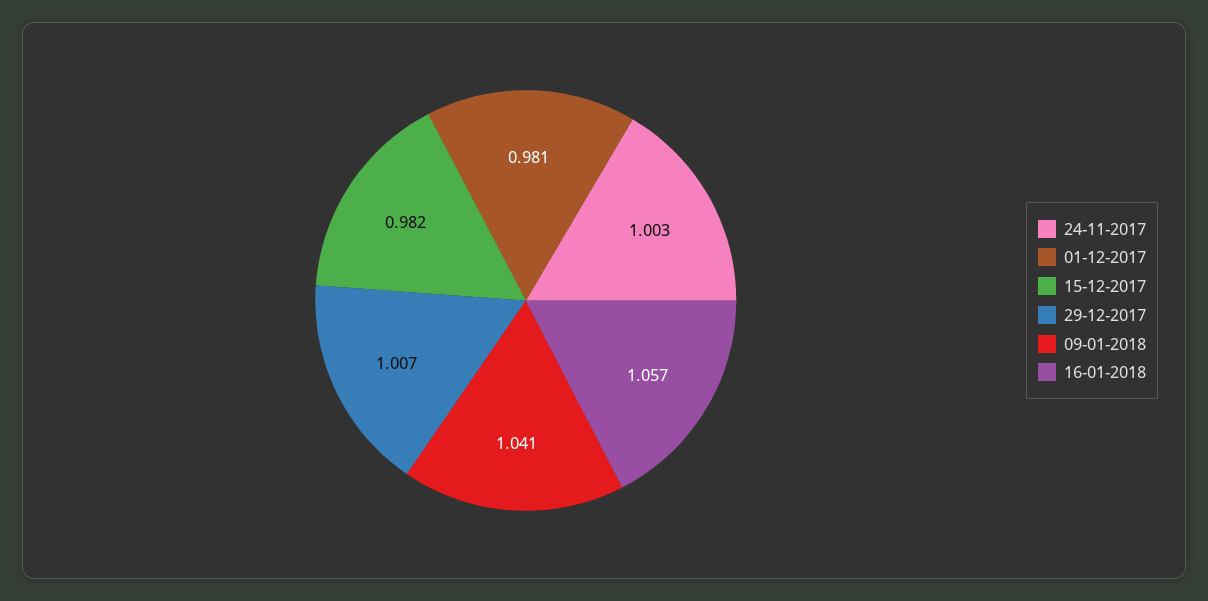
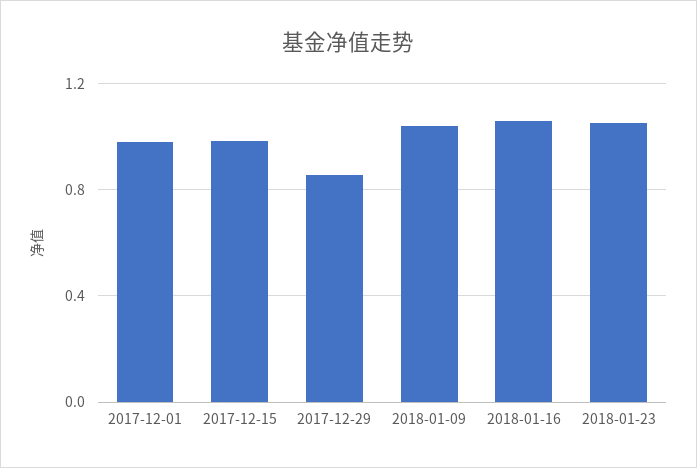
24-11-2017: 1.003 -> none
29-12-2017: 1.007 -> 0.85
2018-01-23: none -> 1.05

